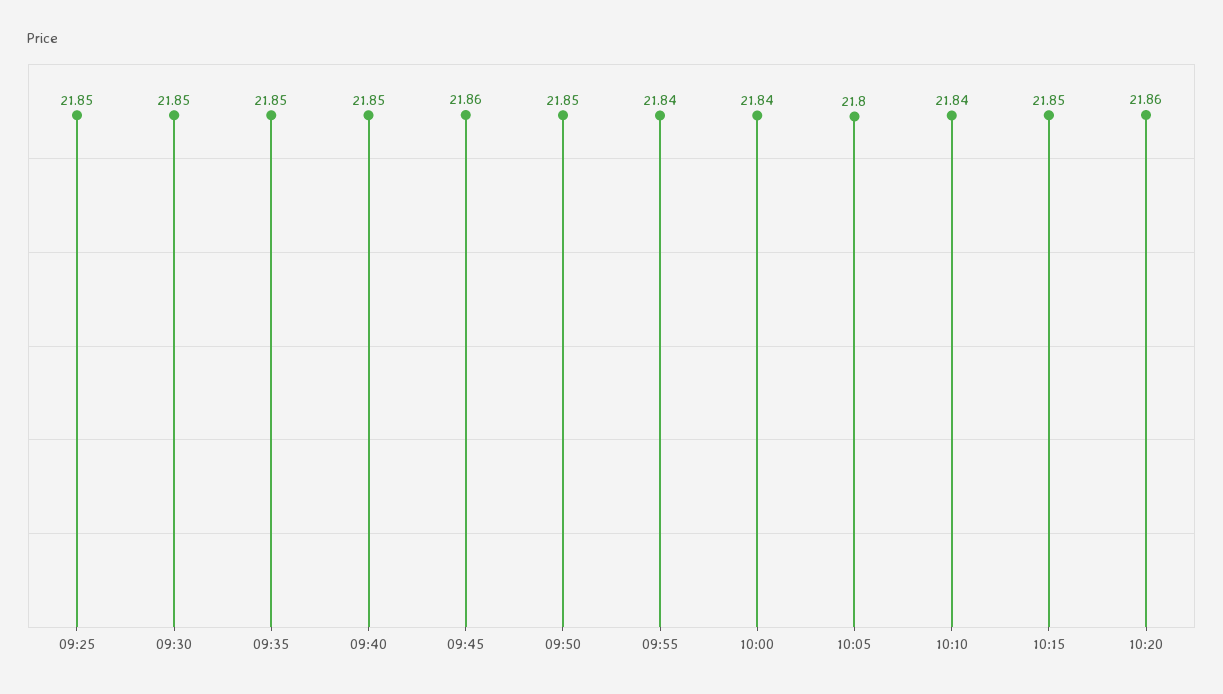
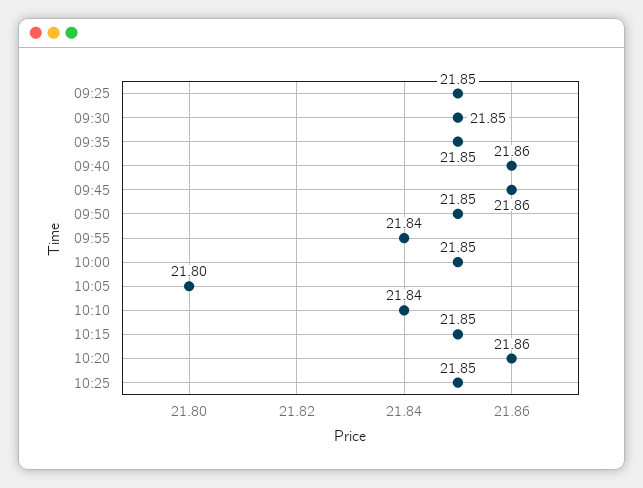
09:40: 21.85 -> 21.86
10:00: 21.84 -> 21.85
10:25: none -> 21.85

